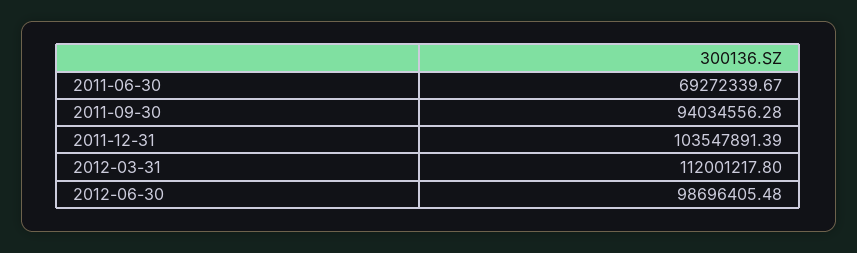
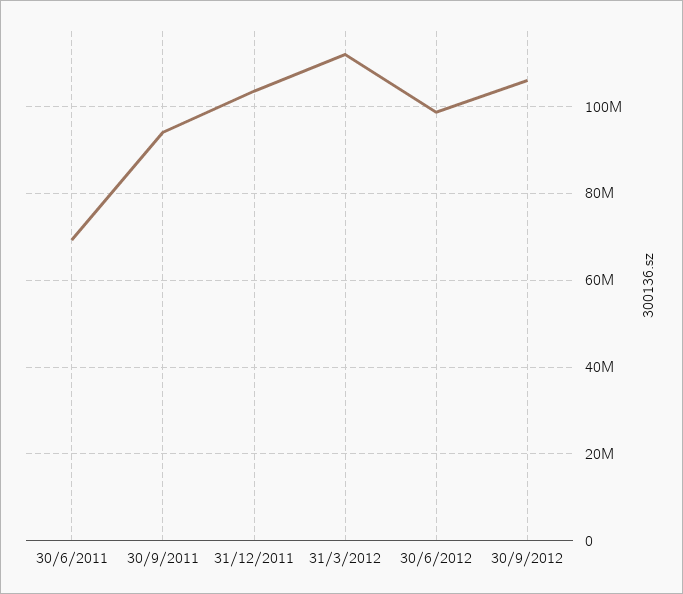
30/9/2012: none -> 106000000

